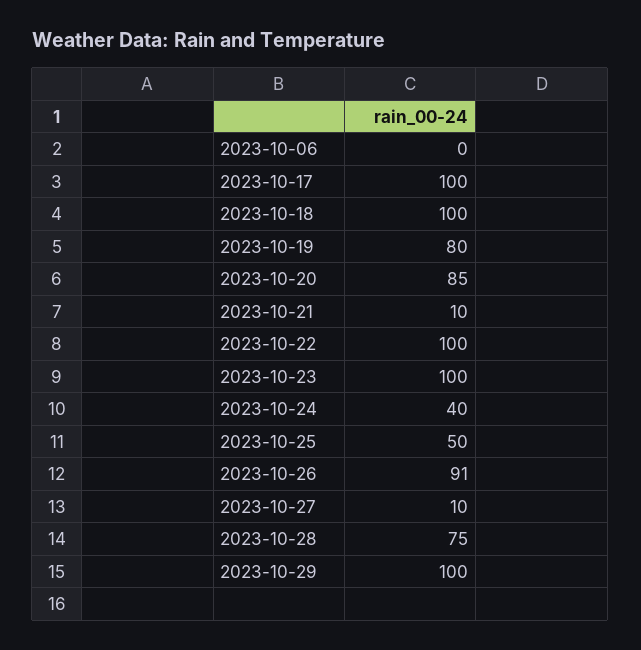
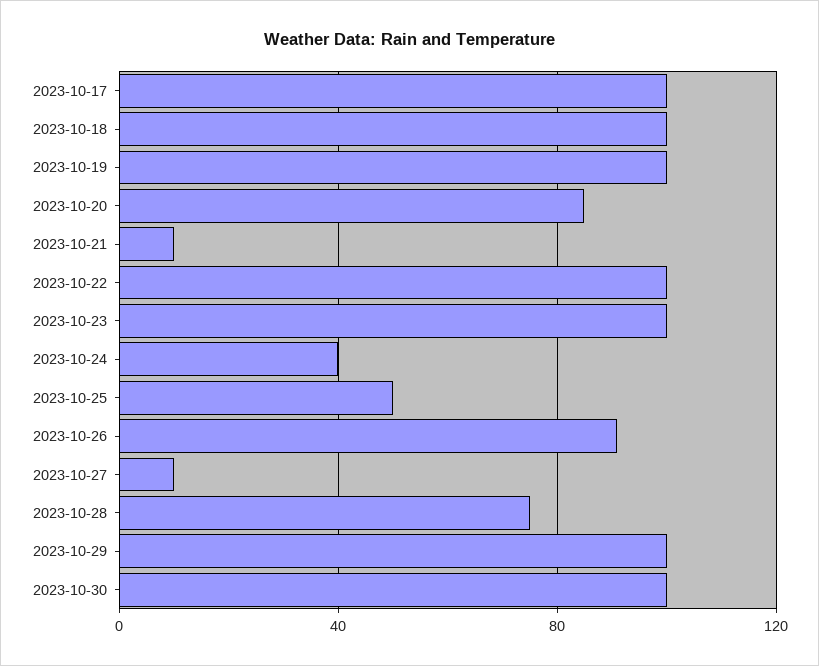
2023-10-06: 0 -> none
2023-10-19: 80 -> 100
2023-10-30: none -> 100

